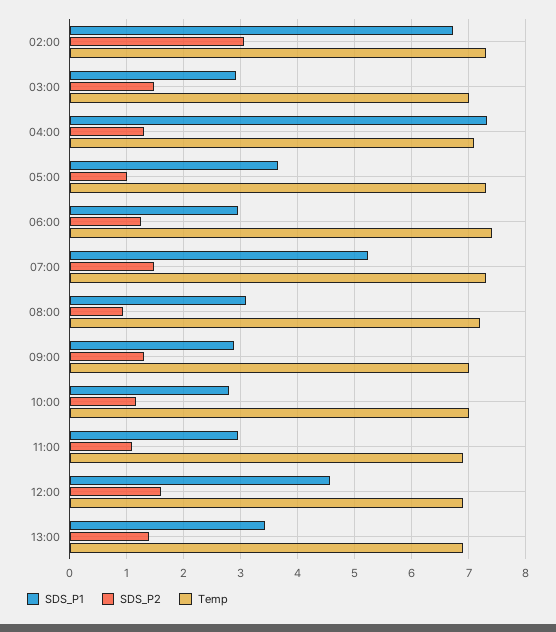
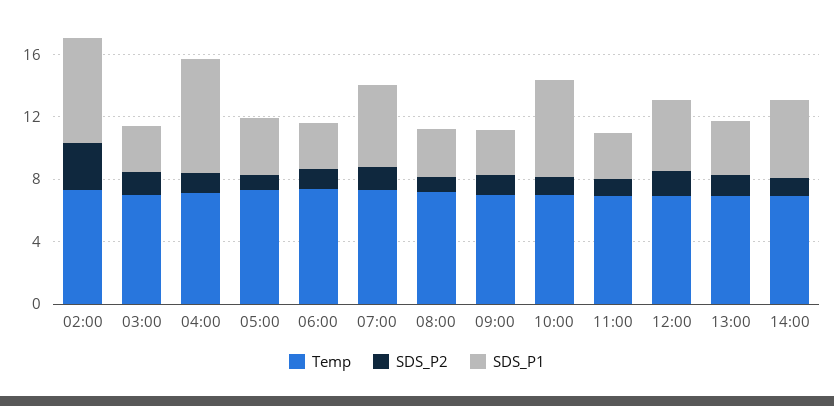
SDS_P1, 10:00: 2.8 -> 6
Temp, 14:00: none -> 7
SDS_P2, 14:00: none -> 1
SDS_P1, 14:00: none -> 5

